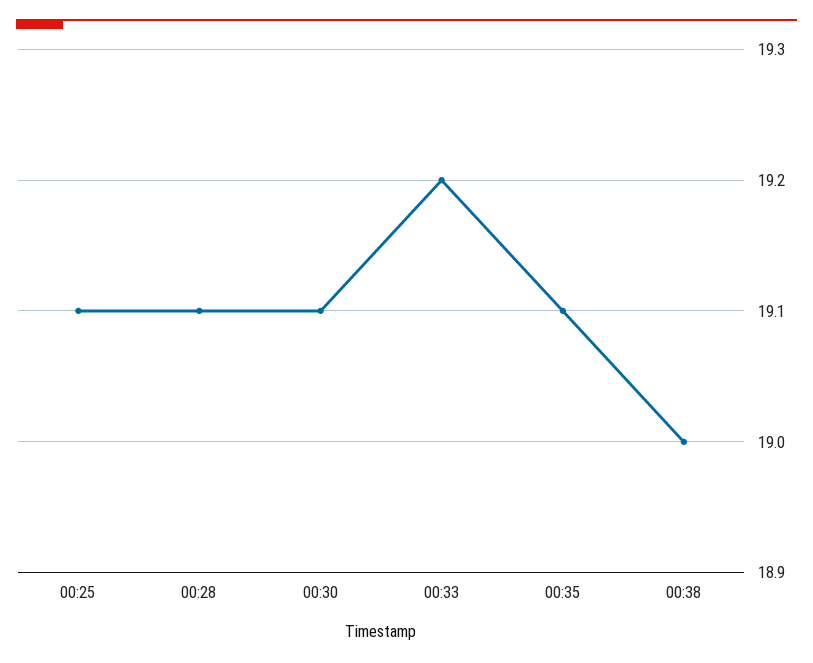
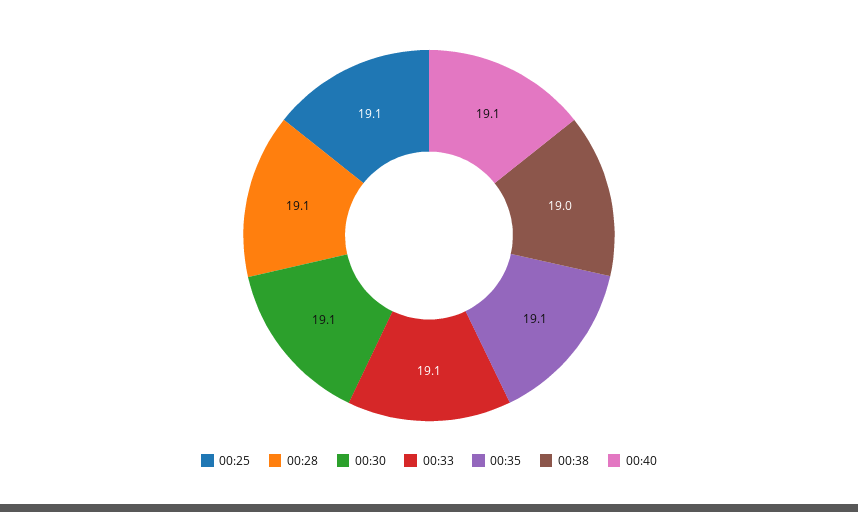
00:33: 19.2 -> 19.1
00:40: none -> 19.1

